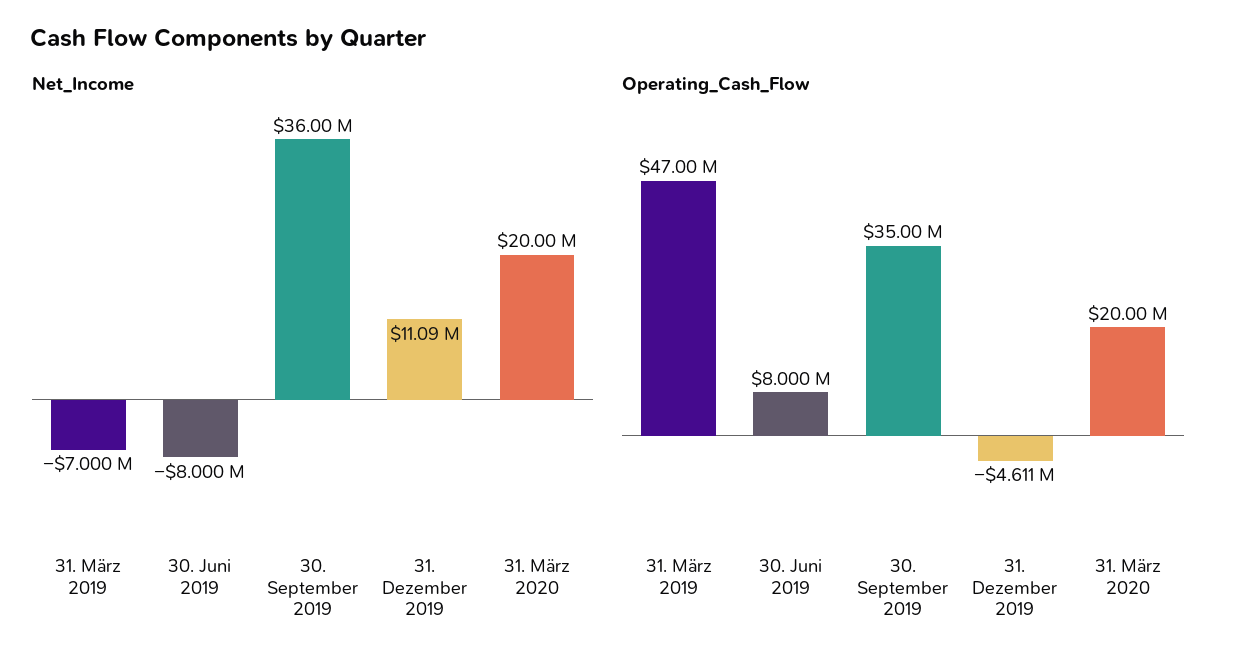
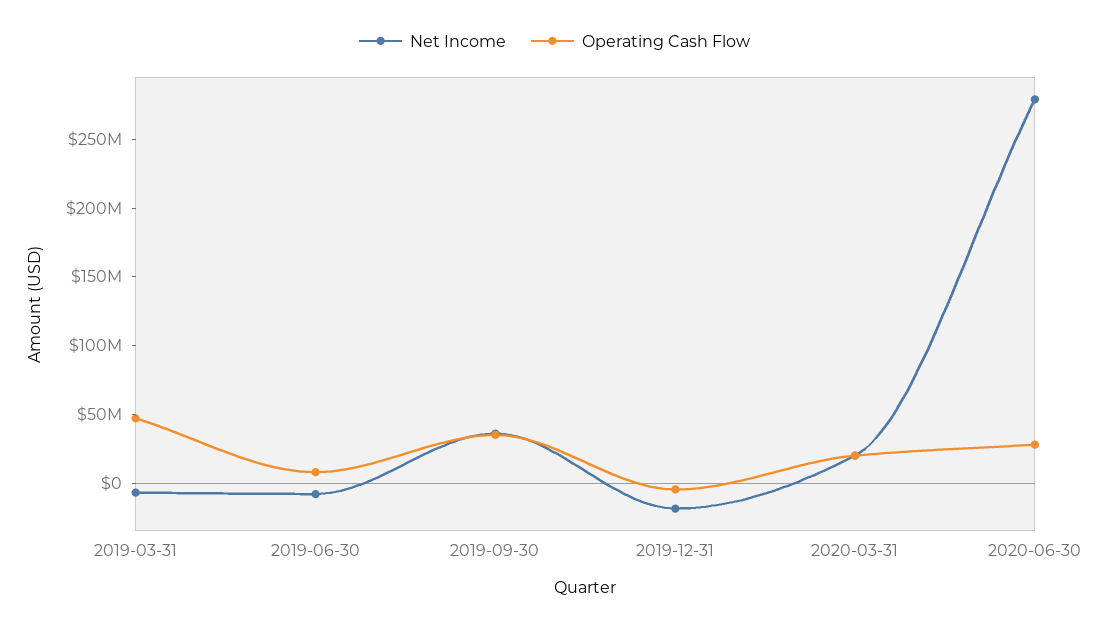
Net_Income, 31. Dezember 2019: 11090000 -> -20000000
Net_Income, 2020-06-30: none -> 280000000
Operating_Cash_Flow, 2020-06-30: none -> 30000000

